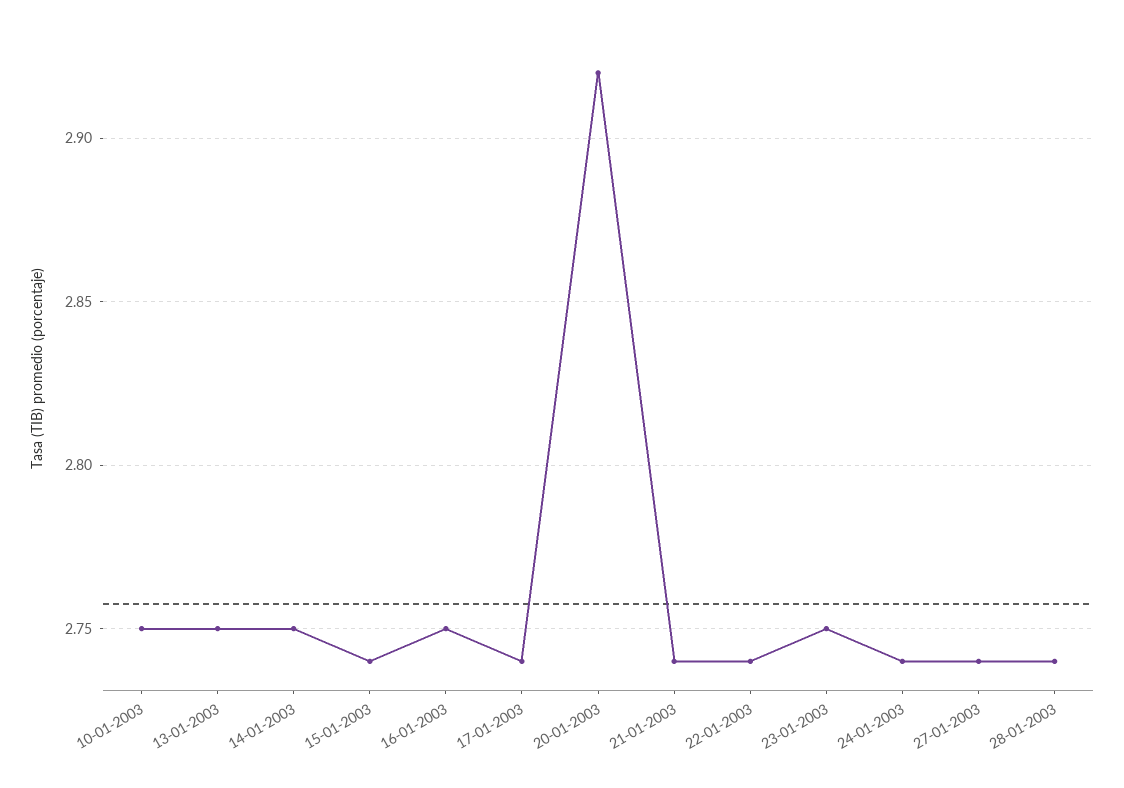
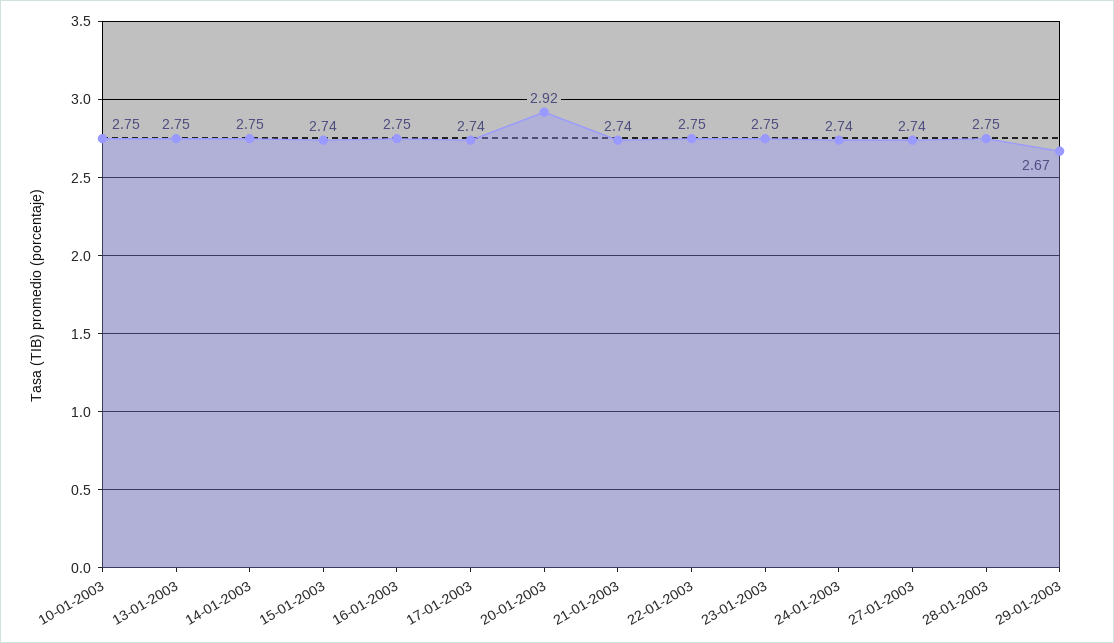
22-01-2003: 2.74 -> 2.75
28-01-2003: 2.74 -> 2.75
29-01-2003: none -> 2.67

